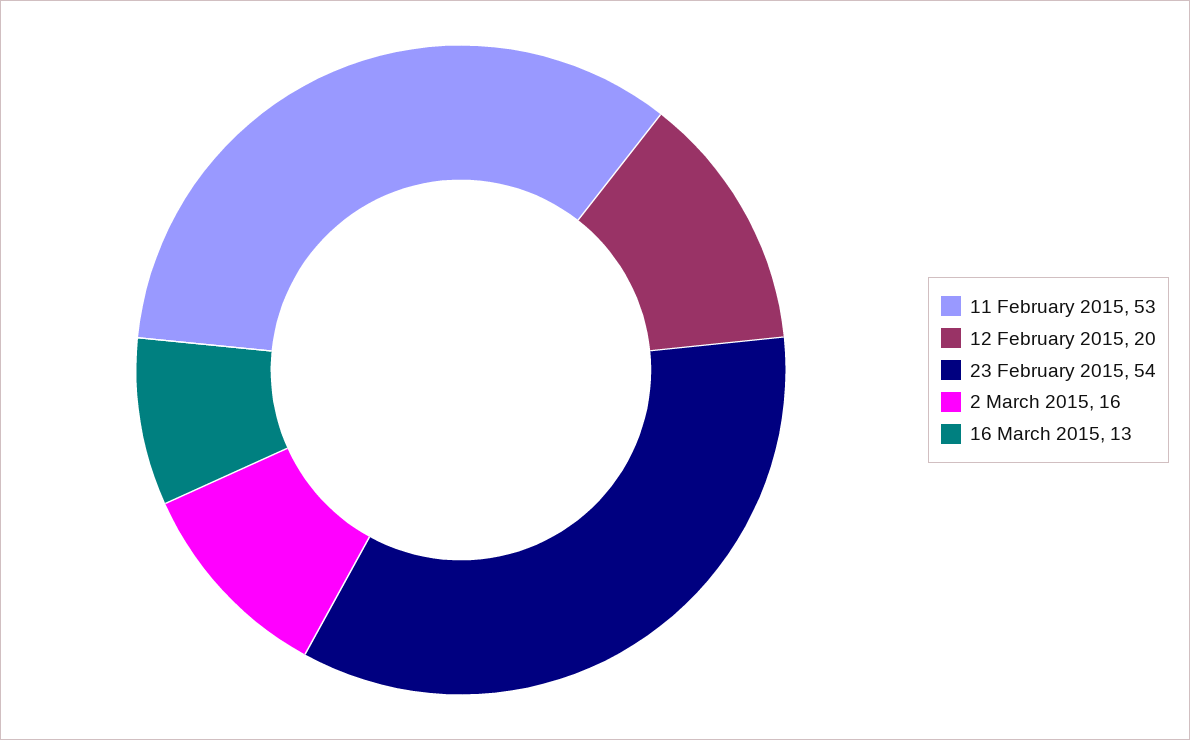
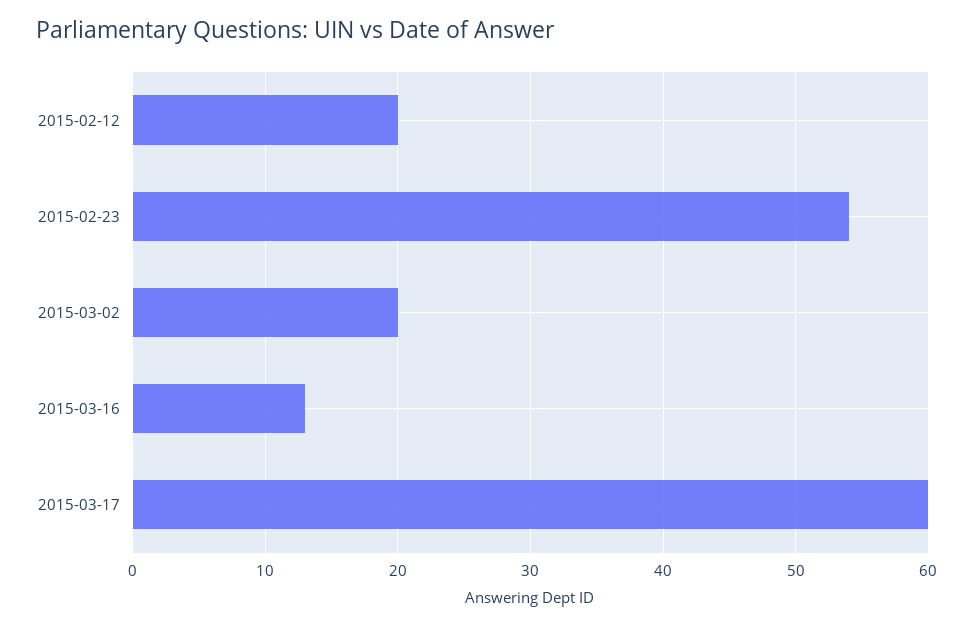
11 February 2015: 53 -> none
2 March 2015: 16 -> 20
2015-03-17: none -> 60

